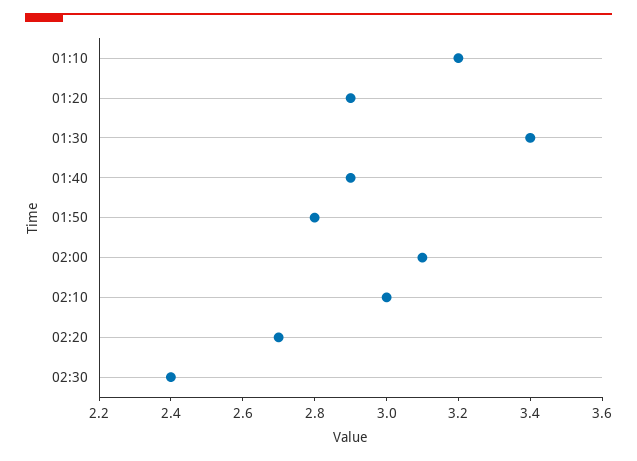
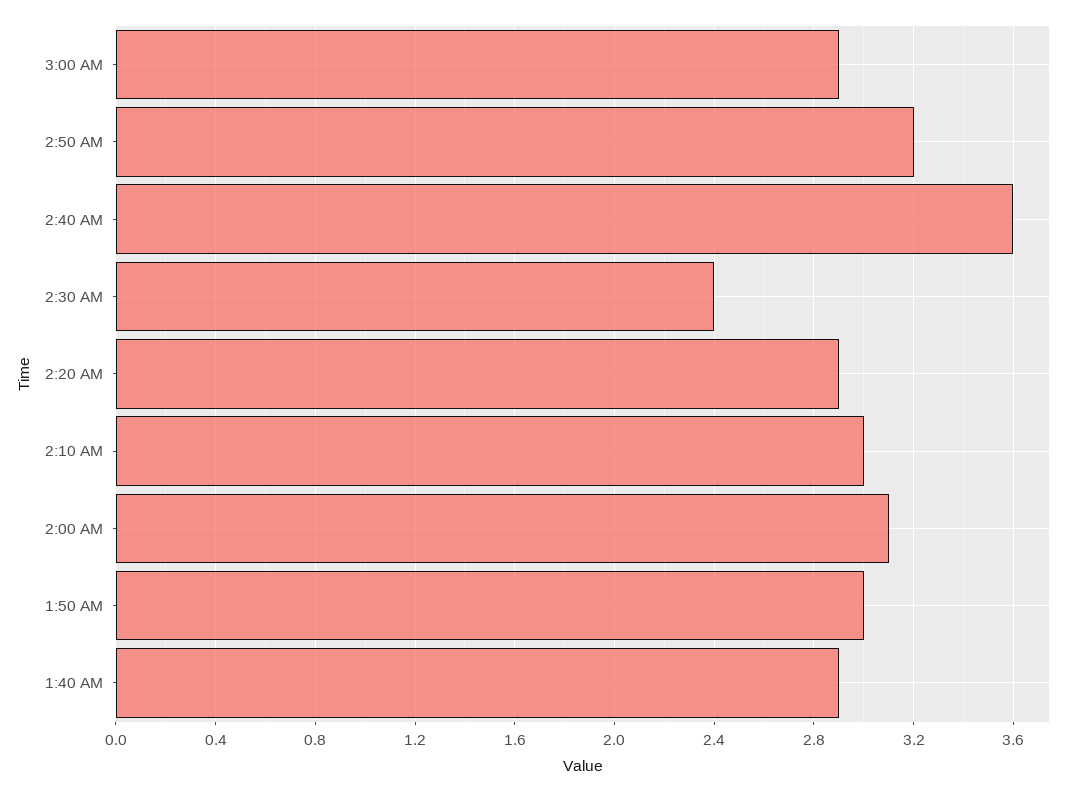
01:10: 3.2 -> none
01:20: 2.9 -> none
01:30: 3.4 -> none
01:50: 2.8 -> 3
02:20: 2.7 -> 2.9
3:00 AM: none -> 2.9
2:50 AM: none -> 3.2
2:40 AM: none -> 3.6

